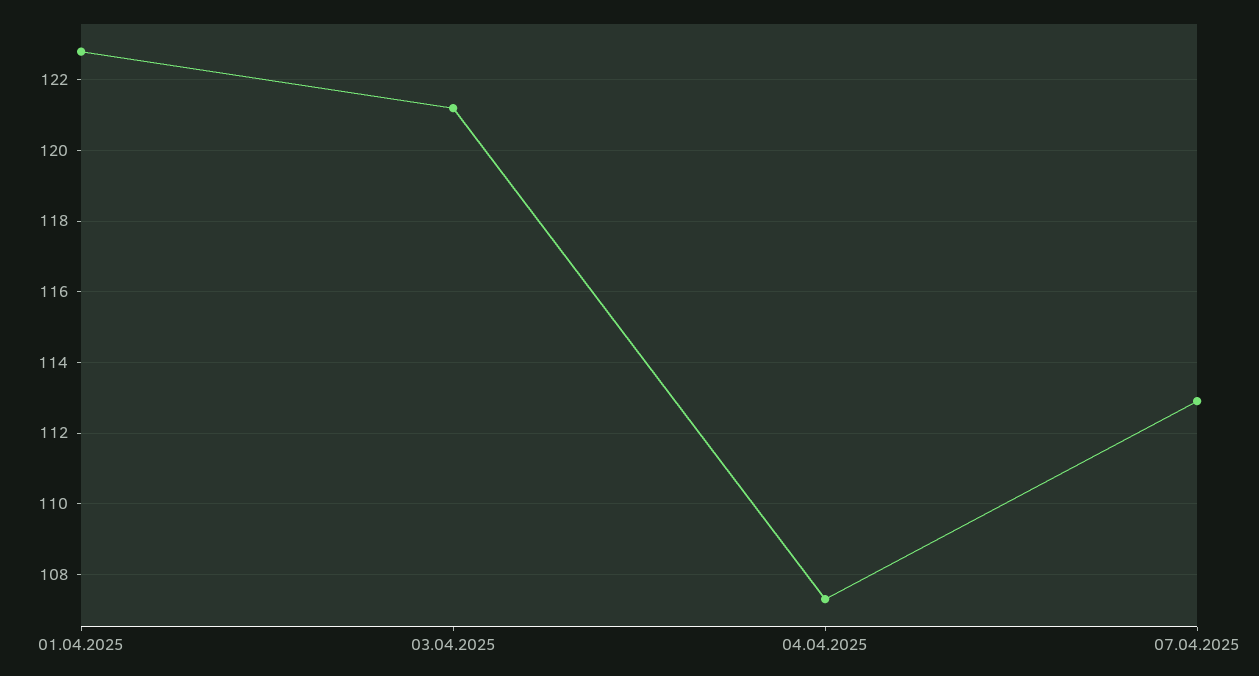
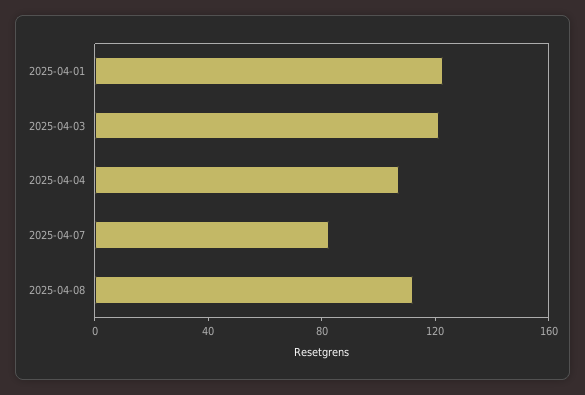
07.04.2025: 113 -> 80
2025-04-08: none -> 110

